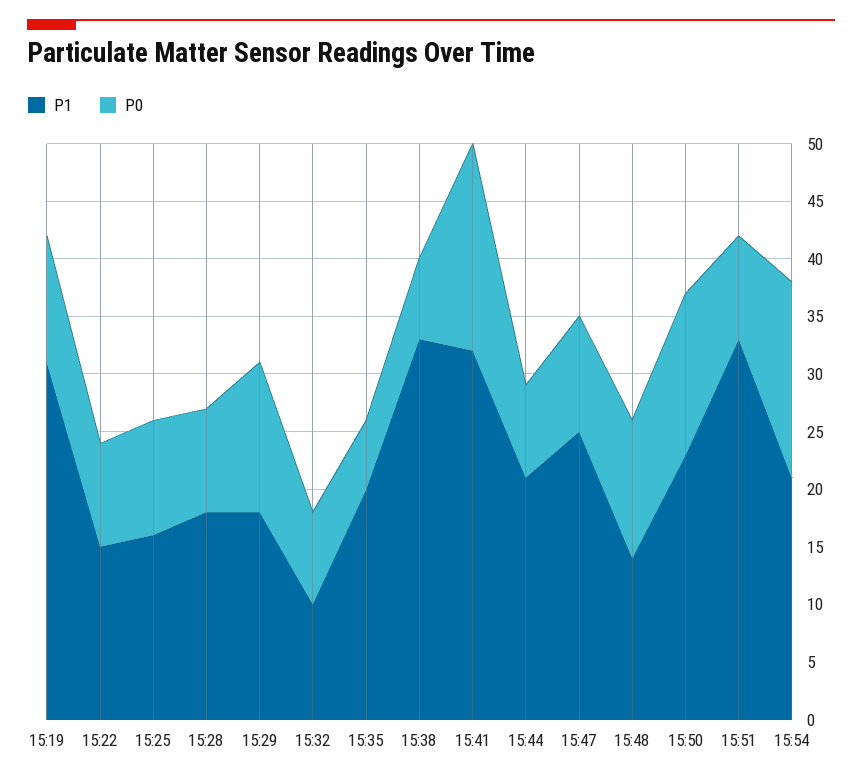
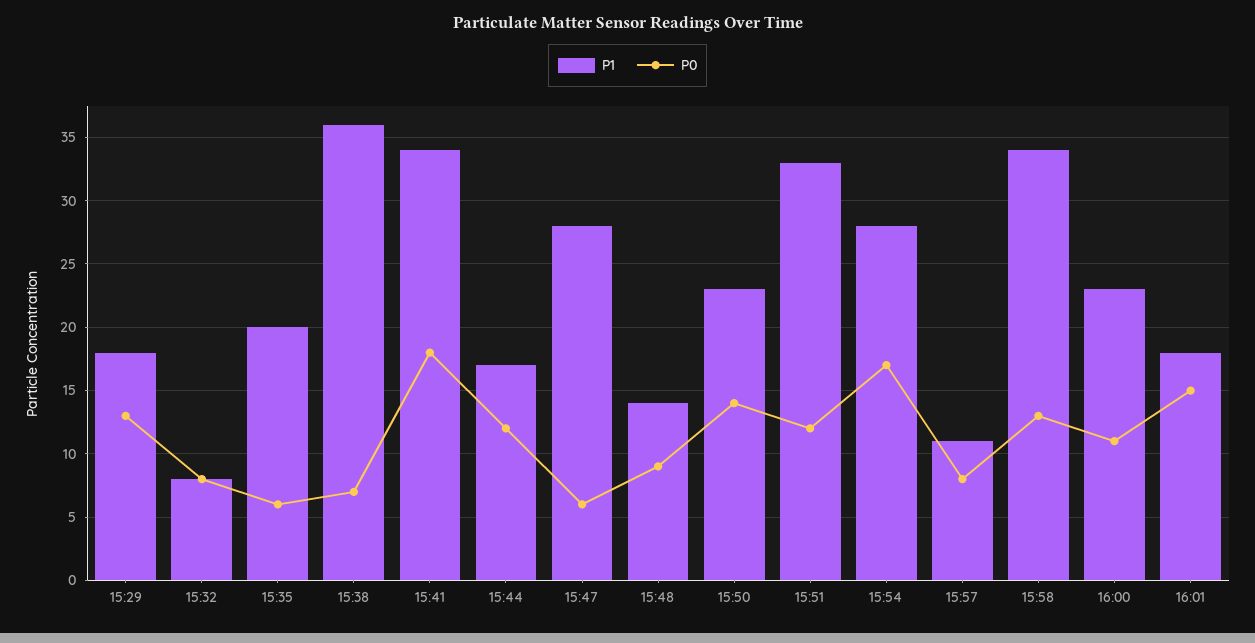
P1, 15:19: 31 -> none
P0, 15:19: 11 -> none
P1, 15:22: 15 -> none
P0, 15:22: 9 -> none
P1, 15:25: 16 -> none
P0, 15:25: 10 -> none
P1, 15:28: 18 -> none
P0, 15:28: 9 -> none
P1, 15:32: 10 -> 8
P1, 15:38: 33 -> 36
P1, 15:41: 32 -> 34
P1, 15:44: 21 -> 17
P0, 15:44: 8 -> 12
P1, 15:47: 25 -> 28
P0, 15:47: 10 -> 6
P0, 15:48: 12 -> 9
P0, 15:51: 9 -> 12
P1, 15:54: 21 -> 28
P1, 15:57: none -> 11
P0, 15:57: none -> 8
P1, 15:58: none -> 34
P0, 15:58: none -> 13
P1, 16:00: none -> 23
P0, 16:00: none -> 11
P1, 16:01: none -> 18
P0, 16:01: none -> 15

